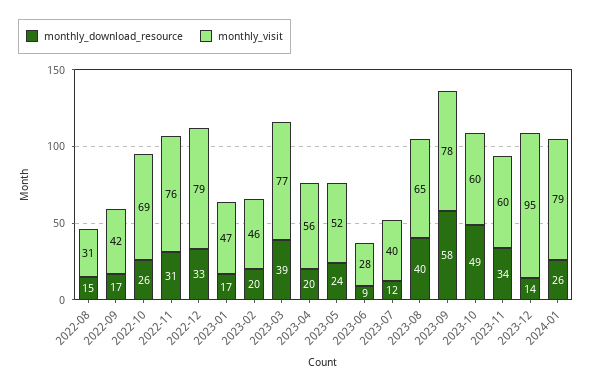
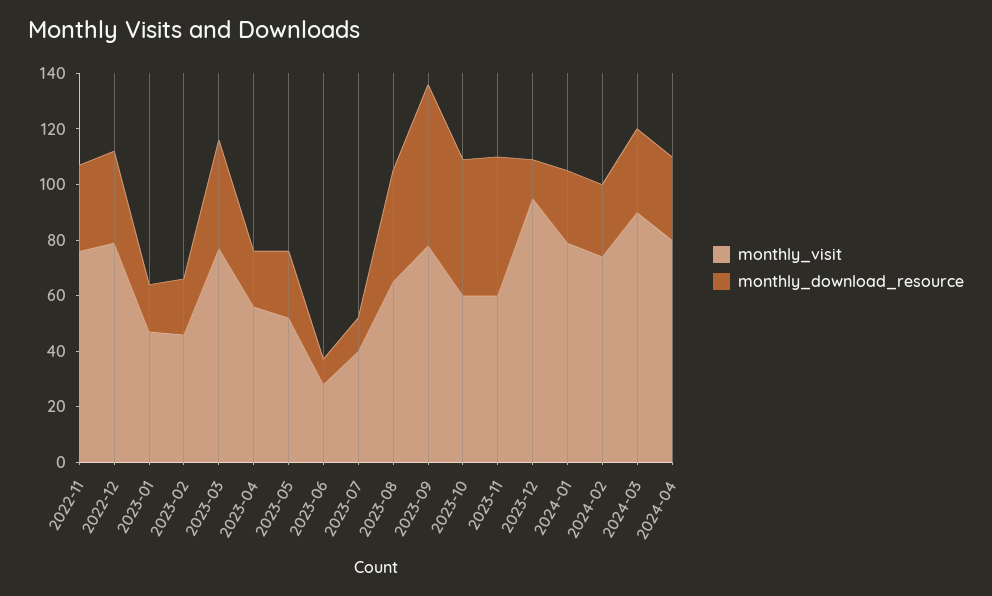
monthly_download_resource, 2022-08: 15 -> none
monthly_visit, 2022-08: 31 -> none
monthly_download_resource, 2022-09: 17 -> none
monthly_visit, 2022-09: 42 -> none
monthly_download_resource, 2022-10: 26 -> none
monthly_visit, 2022-10: 69 -> none
monthly_download_resource, 2023-11: 34 -> 50
monthly_visit, 2024-02: none -> 75
monthly_download_resource, 2024-02: none -> 25
monthly_visit, 2024-03: none -> 90
monthly_download_resource, 2024-03: none -> 30
monthly_visit, 2024-04: none -> 80
monthly_download_resource, 2024-04: none -> 30

